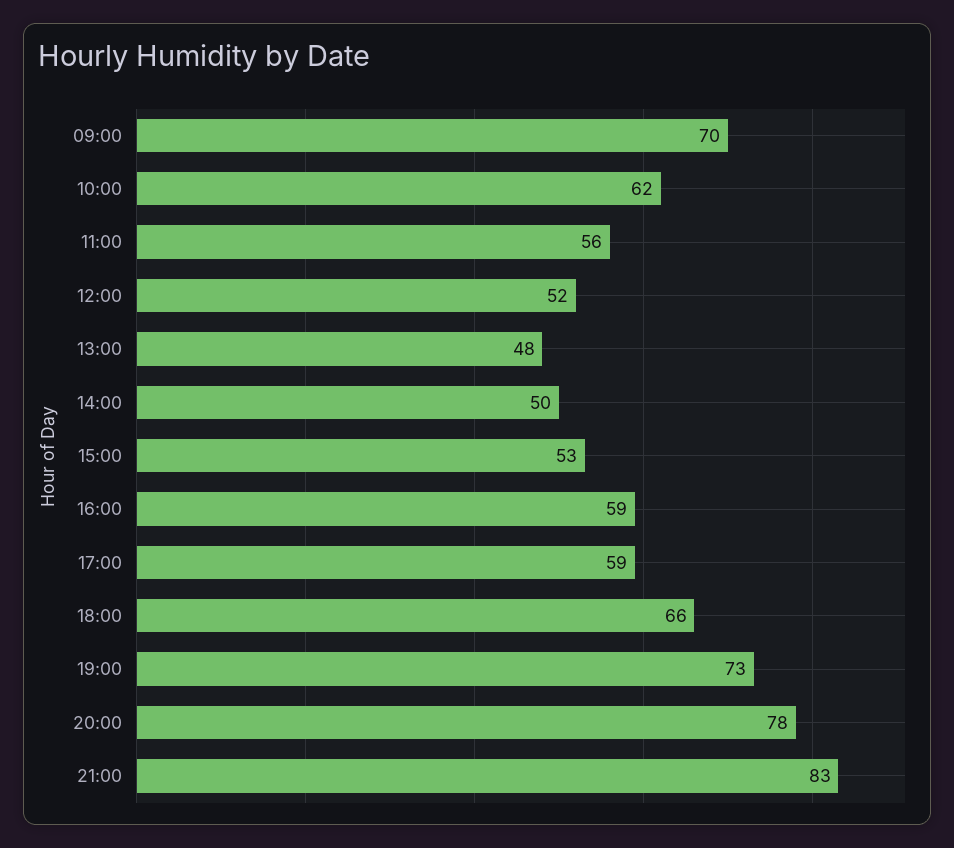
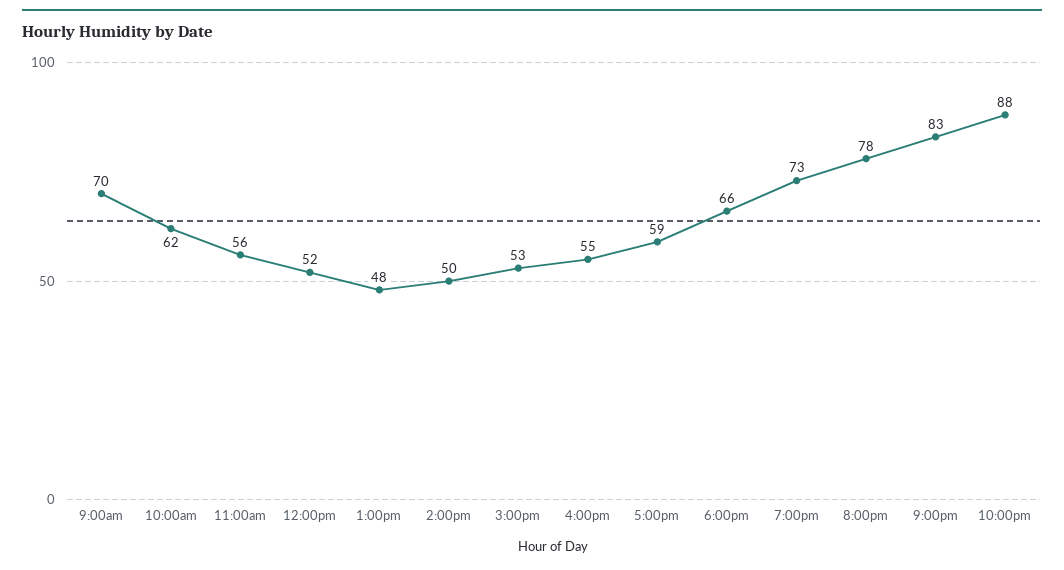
16:00: 59 -> 55
10:00pm: none -> 88

